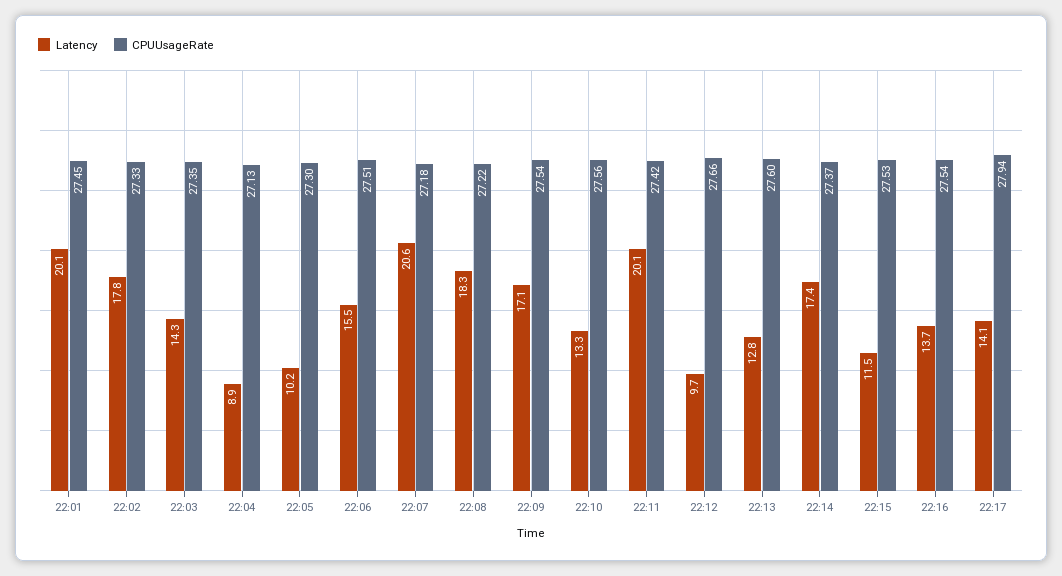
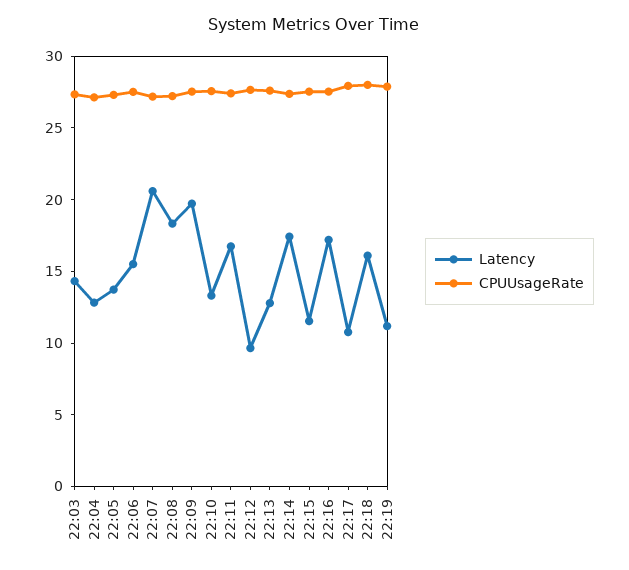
Latency, 22:01: 20.1 -> none
CPUUsageRate, 22:01: 27.45 -> none
Latency, 22:02: 17.8 -> none
CPUUsageRate, 22:02: 27.33 -> none
Latency, 22:04: 8.9 -> 13
Latency, 22:05: 10.2 -> 14
Latency, 22:09: 17.1 -> 20
Latency, 22:11: 20.1 -> 17
Latency, 22:16: 13.7 -> 17
Latency, 22:17: 14.1 -> 11
Latency, 22:18: none -> 16
CPUUsageRate, 22:18: none -> 28
Latency, 22:19: none -> 11
CPUUsageRate, 22:19: none -> 28

